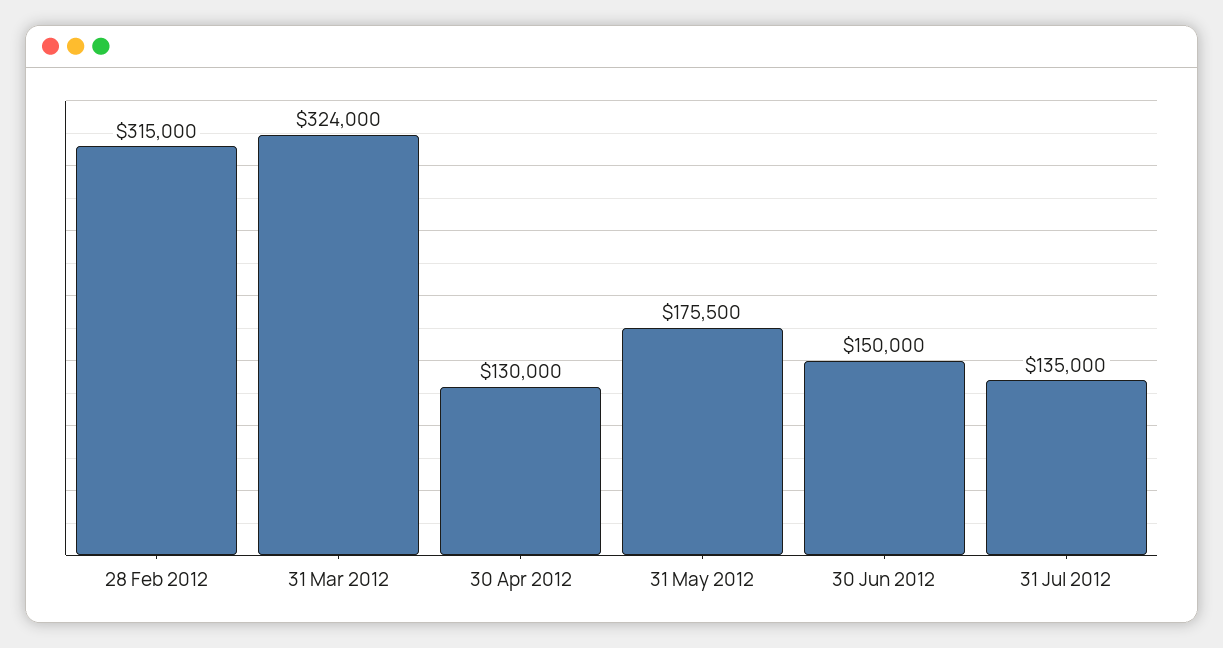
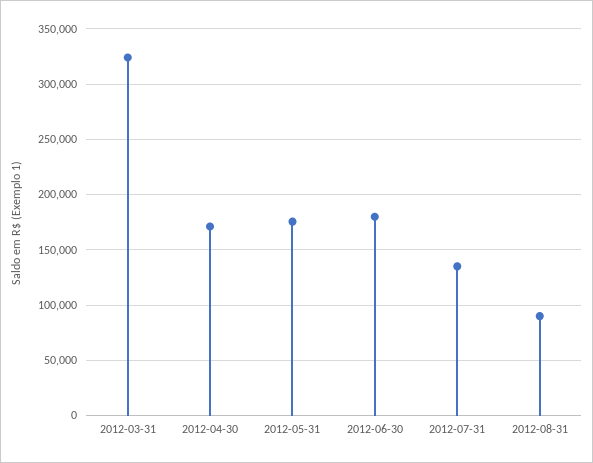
28 Feb 2012: 315000 -> none
30 Apr 2012: 130000 -> 170000
30 Jun 2012: 150000 -> 180000
2012-08-31: none -> 90000

